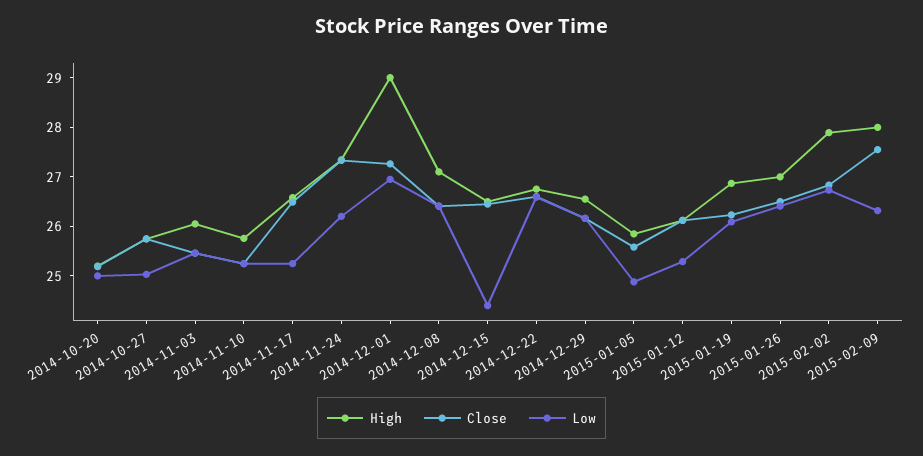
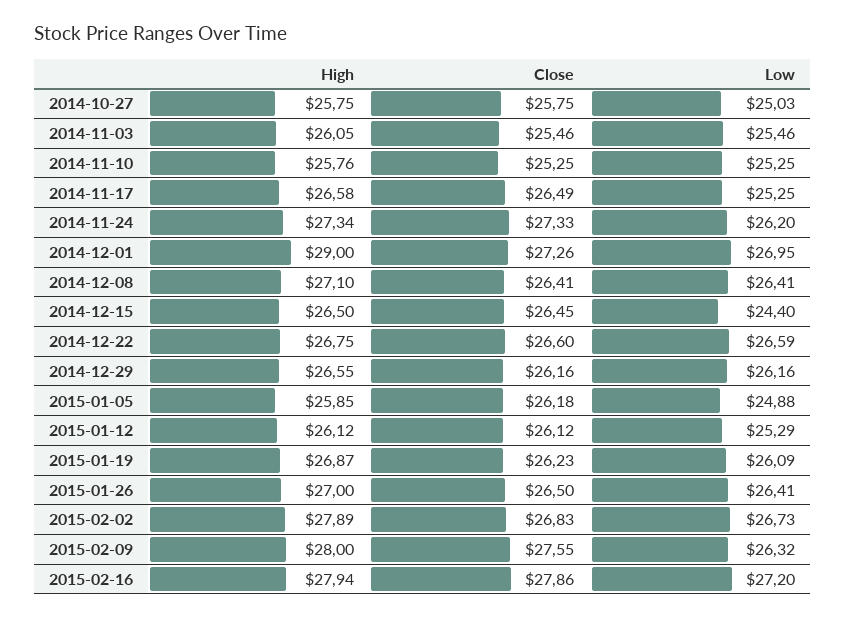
High, 2014-10-20: 25.2 -> none
Close, 2014-10-20: 25.2 -> none
Low, 2014-10-20: 25 -> none
Close, 2015-01-05: 25.6 -> 26.18
High, 2015-02-16: none -> 27.94
Close, 2015-02-16: none -> 27.86
Low, 2015-02-16: none -> 27.2

